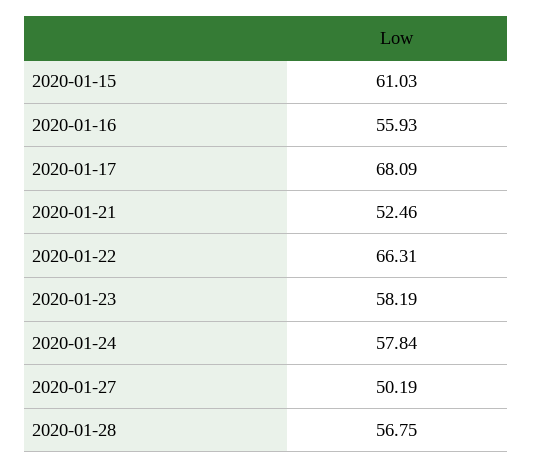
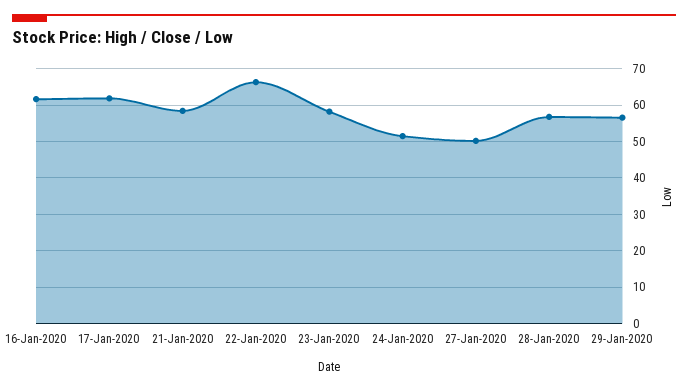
2020-01-15: 61.03 -> none
2020-01-16: 55.93 -> 62
2020-01-17: 68.09 -> 62
2020-01-21: 52.46 -> 58
2020-01-24: 57.84 -> 52
29-Jan-2020: none -> 56

